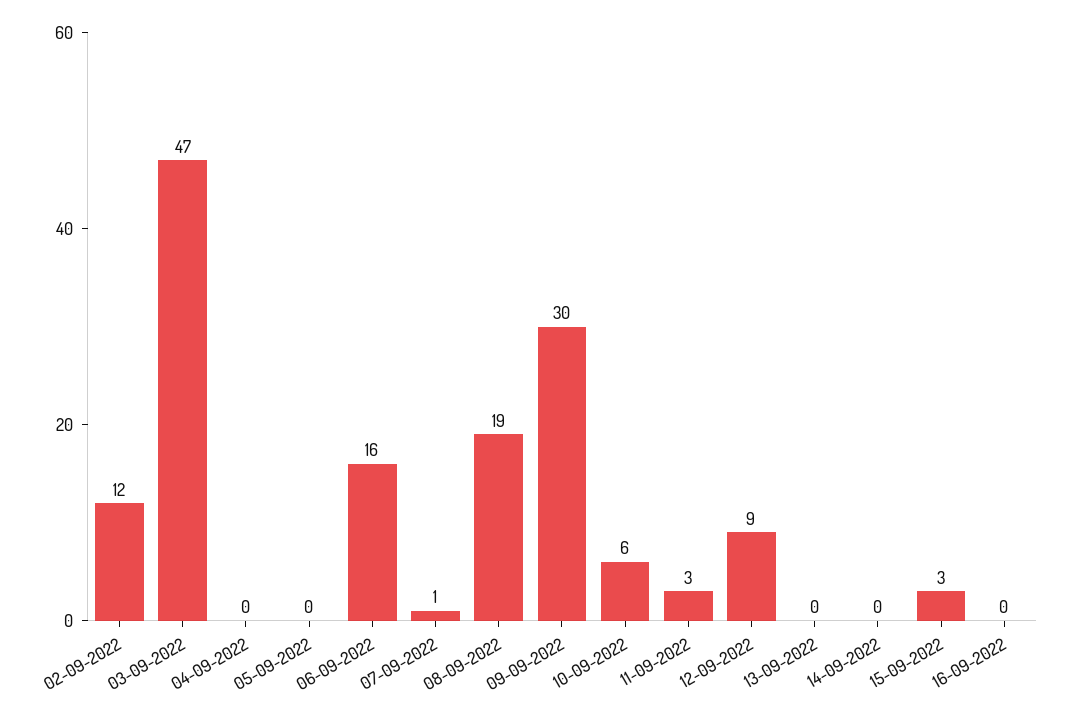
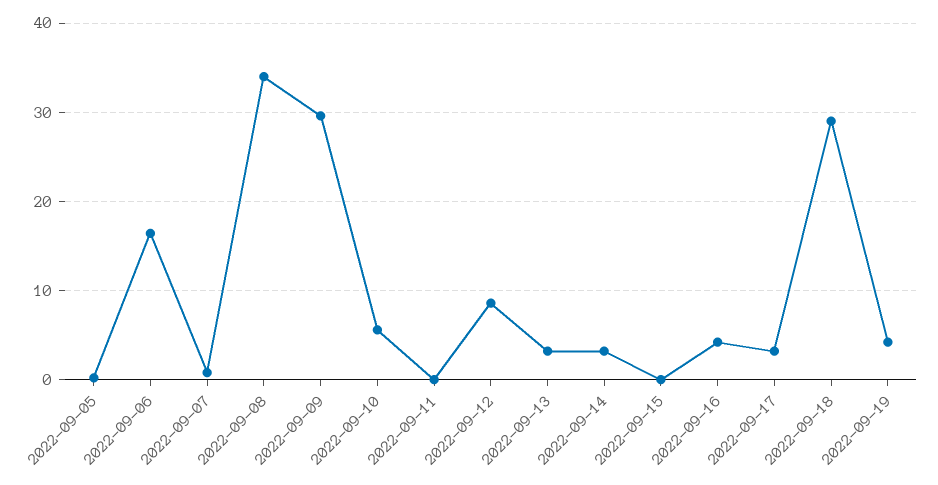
02-09-2022: 12 -> none
03-09-2022: 47 -> none
04-09-2022: 0 -> none
08-09-2022: 19 -> 34
11-09-2022: 3 -> 0
13-09-2022: 0 -> 3
14-09-2022: 0 -> 3
15-09-2022: 3 -> 0
16-09-2022: 0 -> 4
2022-09-17: none -> 3
2022-09-18: none -> 29
2022-09-19: none -> 4

